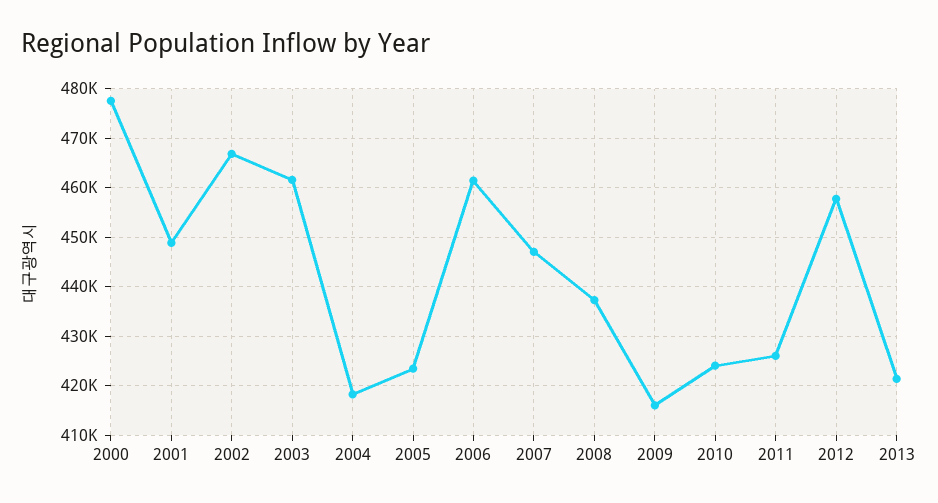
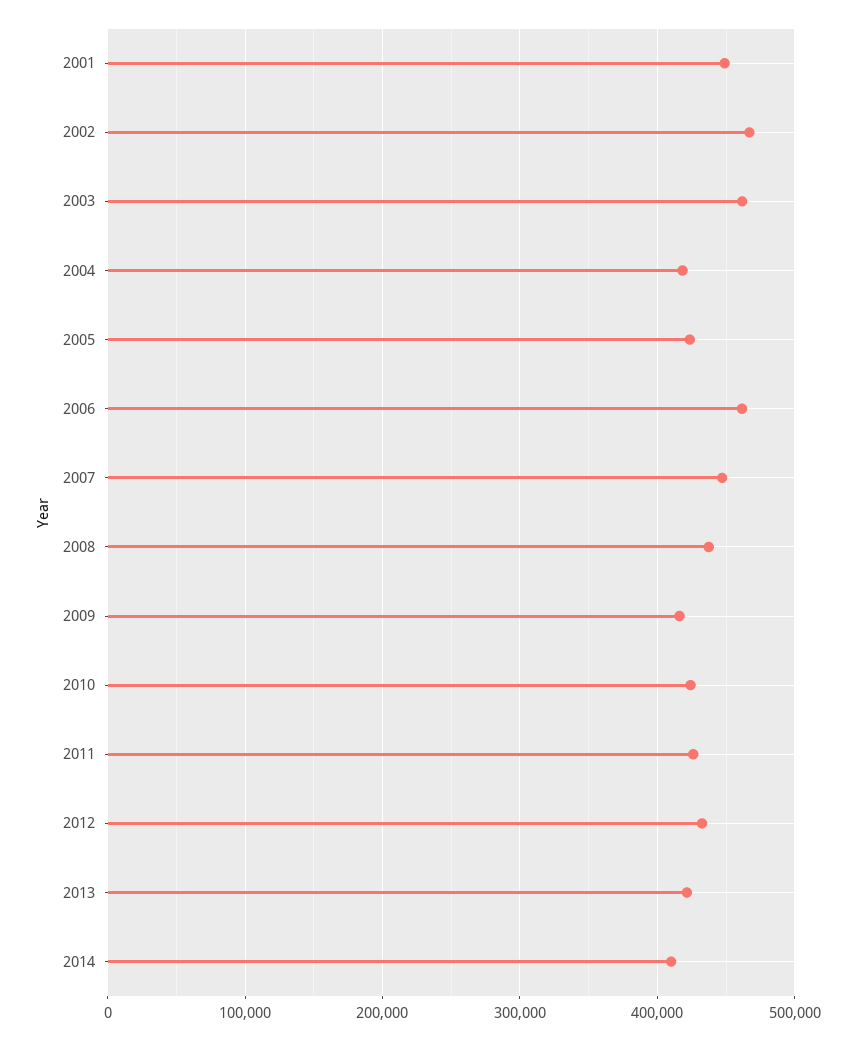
2000: 478000 -> none
2012: 458000 -> 430000
2014: none -> 410000

